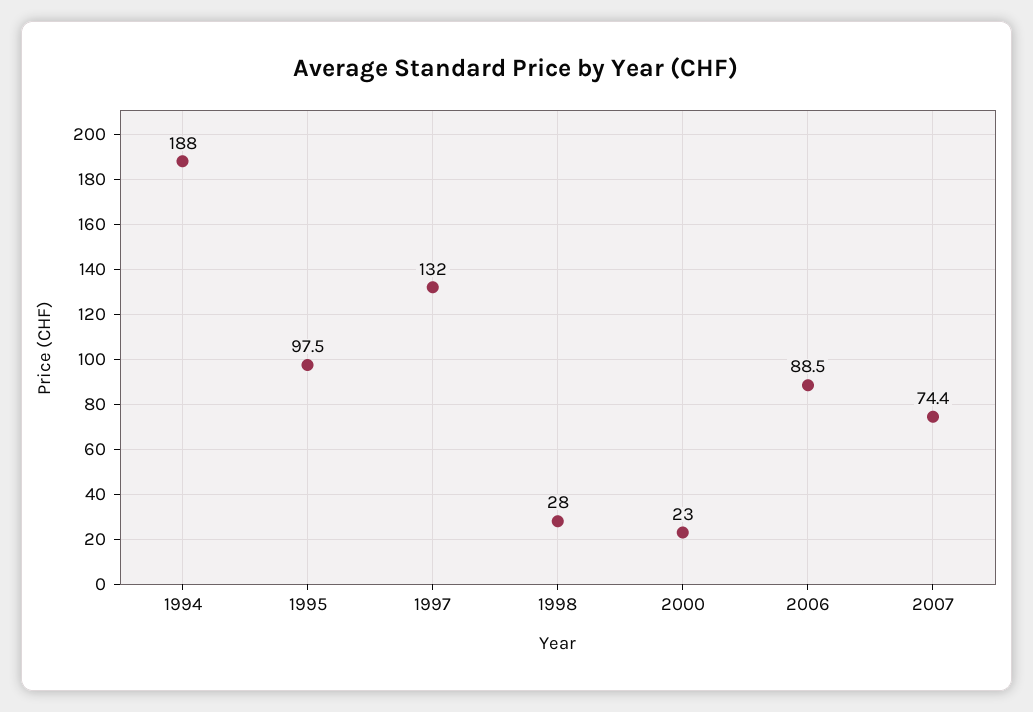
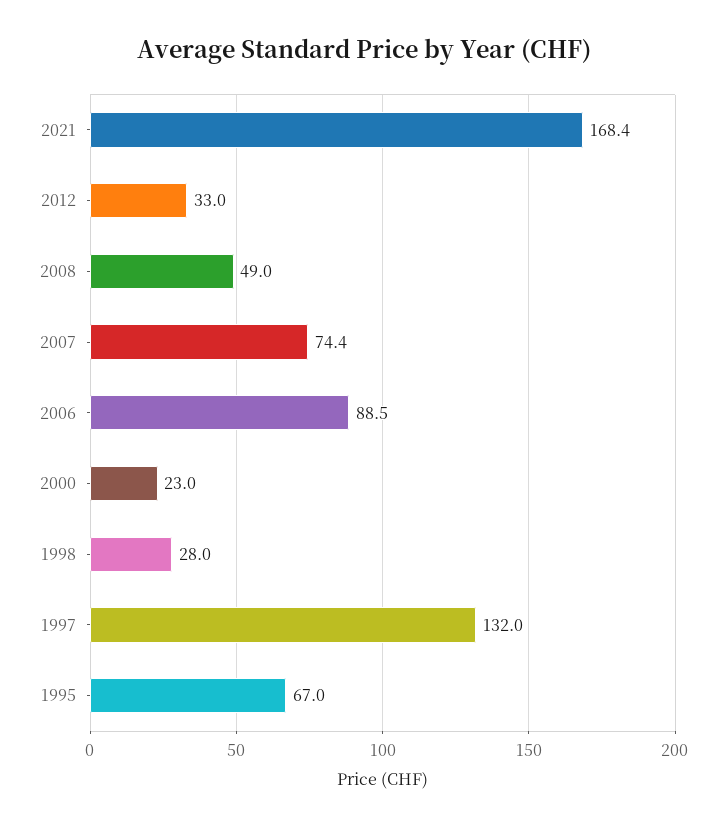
1994: 188 -> none
1995: 97.5 -> 67
2021: none -> 168.4
2012: none -> 33
2008: none -> 49

